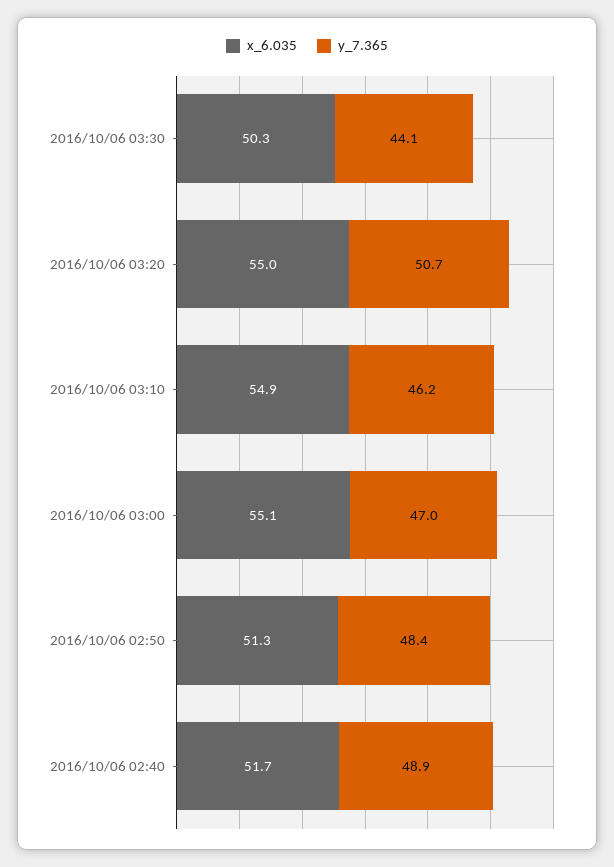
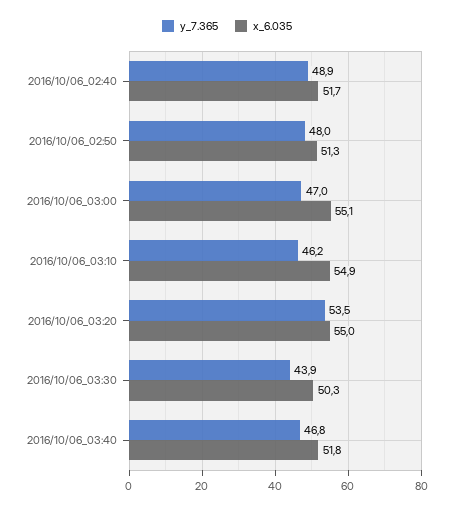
y_7.365, 2016/10/06 03:30: 44.1 -> 43.9
y_7.365, 2016/10/06 03:20: 50.7 -> 53.5
y_7.365, 2016/10/06 02:50: 48.4 -> 48
y_7.365, 2016/10/06_03:40: none -> 46.8
x_6.035, 2016/10/06_03:40: none -> 51.8

